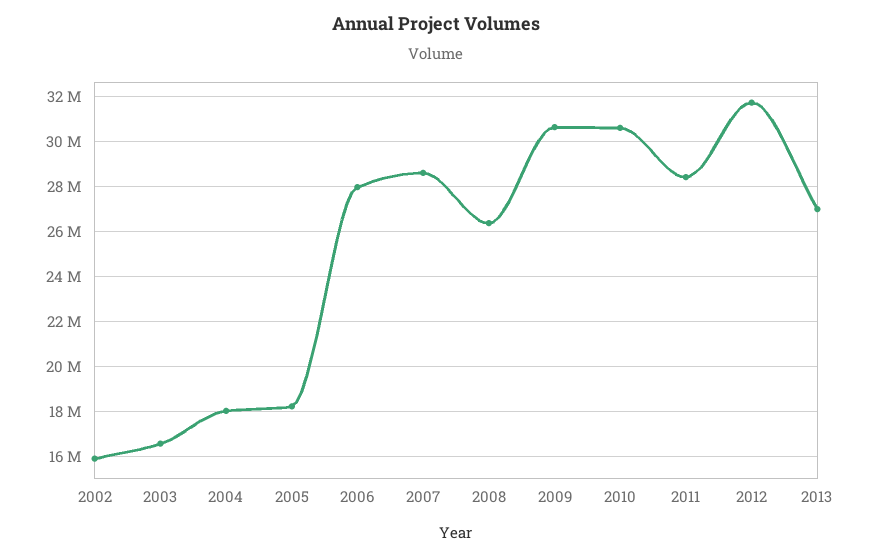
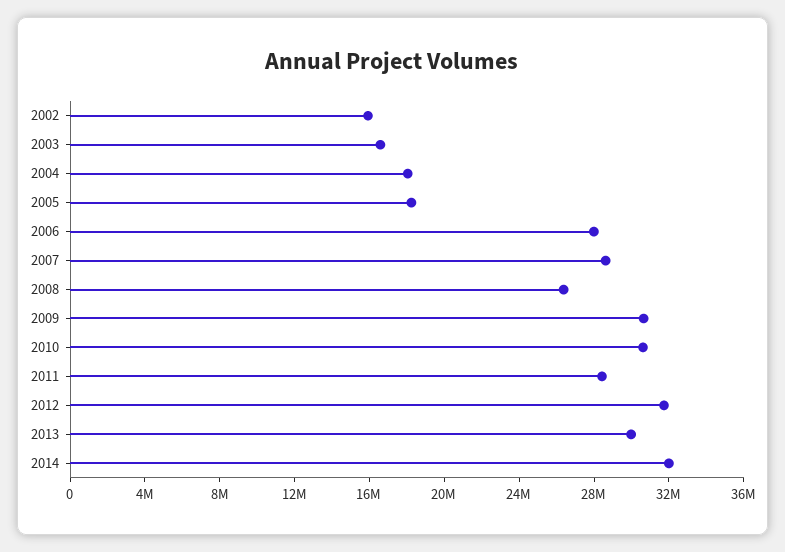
2013: 27000000 -> 30000000
2014: none -> 32000000

